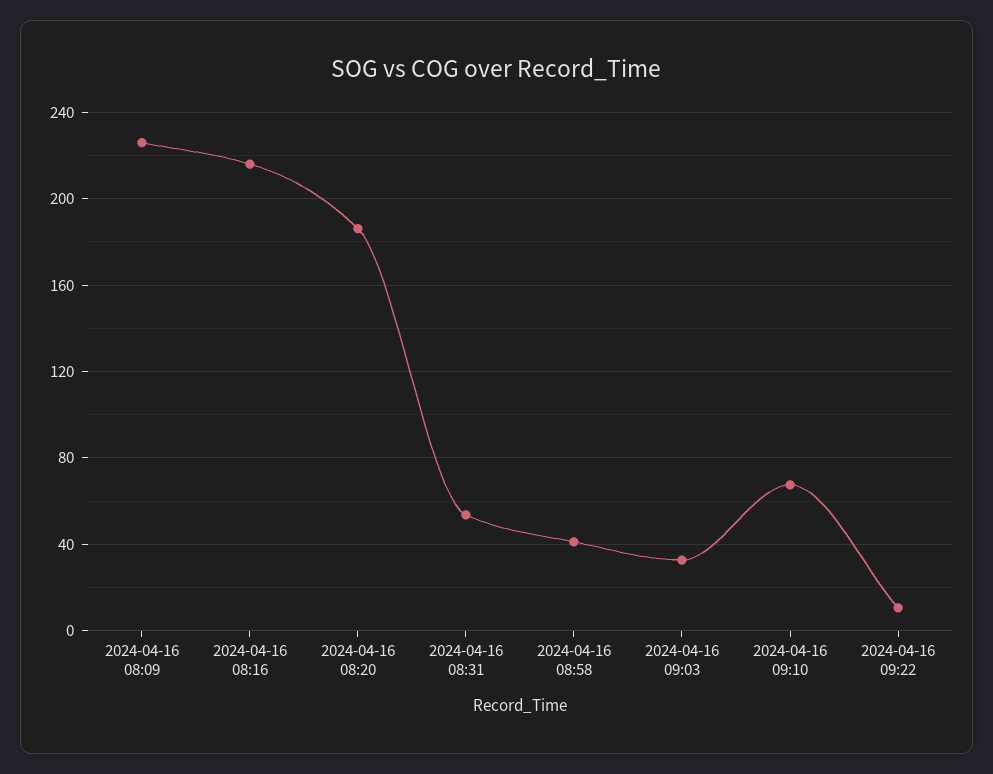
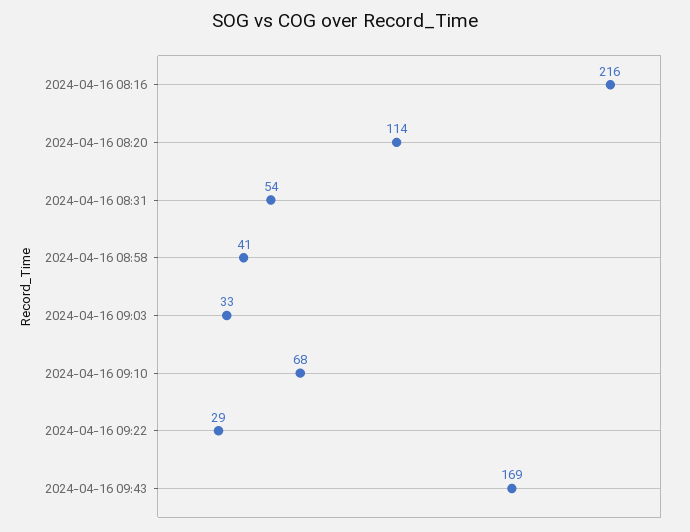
2024-04-16 08:09: 225 -> none
2024-04-16 08:20: 185 -> 114
2024-04-16 09:22: 10 -> 29
2024-04-16 09:43: none -> 169

